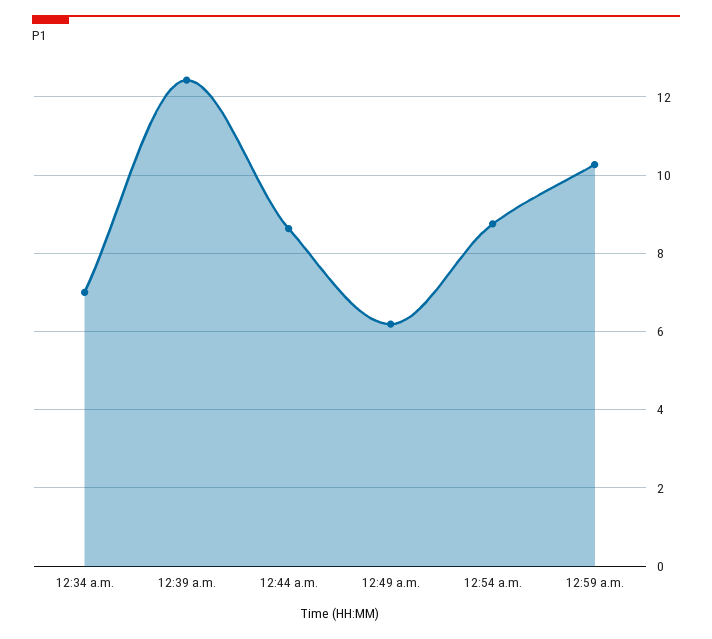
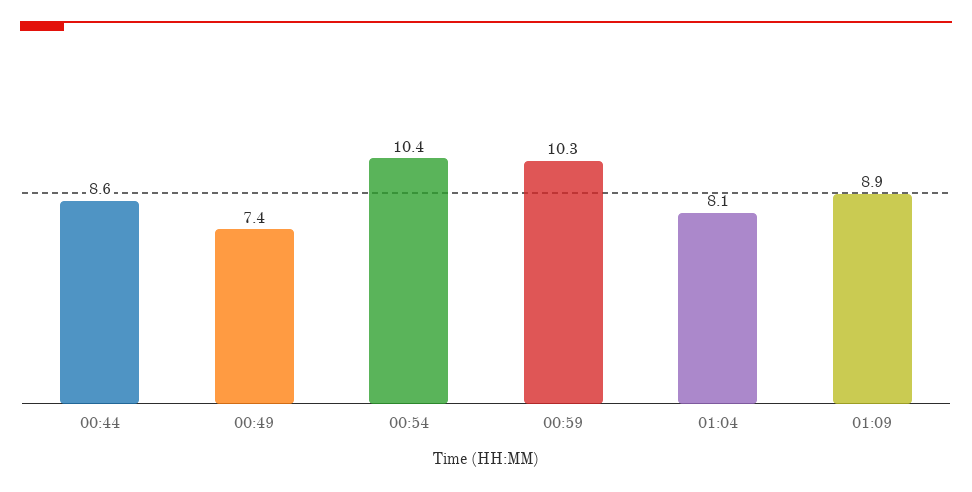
12:34 a.m.: 7 -> none
12:39 a.m.: 12.4 -> none
12:49 a.m.: 6.2 -> 7.4
12:54 a.m.: 8.8 -> 10.4
01:04: none -> 8.1
01:09: none -> 8.9

